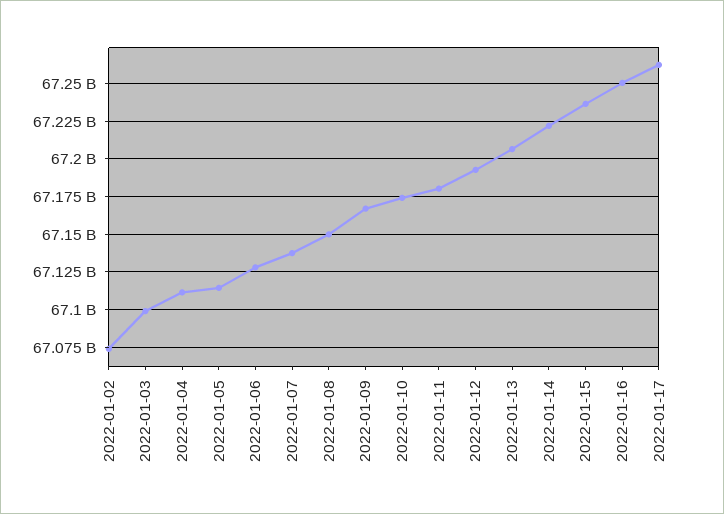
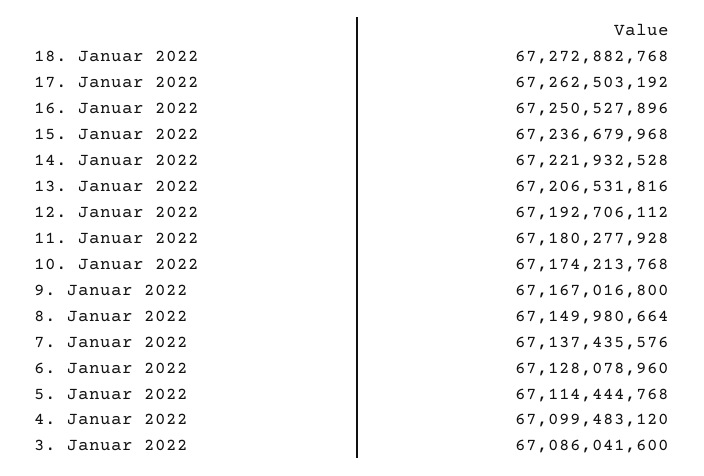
2022-01-02: 67075000000 -> none
2022-01-03: 67100000000 -> 67086041600
2022-01-04: 67110000000 -> 67099483120
18. Januar 2022: none -> 67272882768

